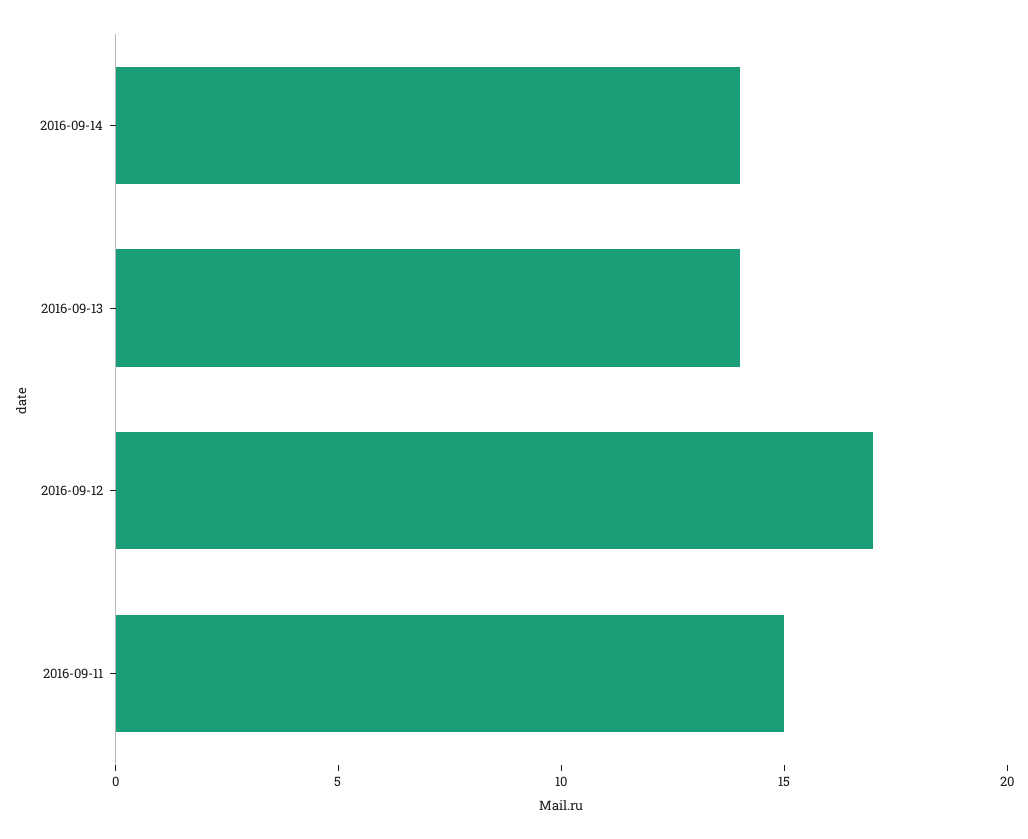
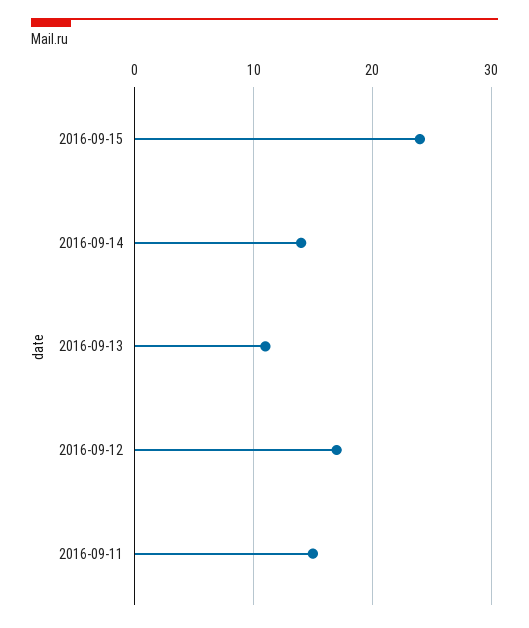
2016-09-13: 14 -> 11
2016-09-15: none -> 24

